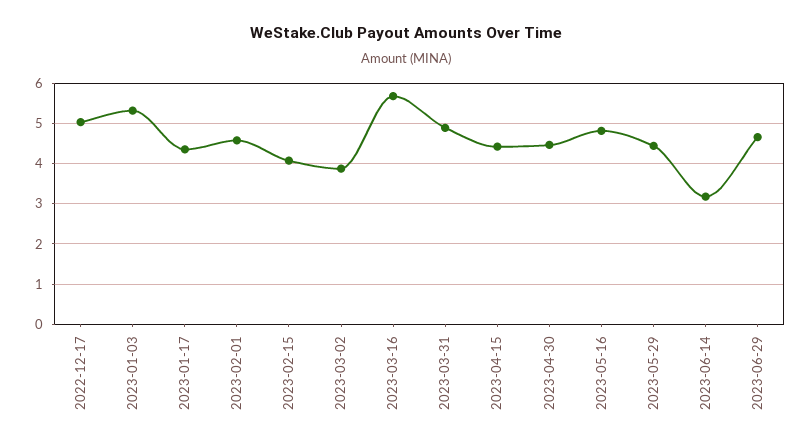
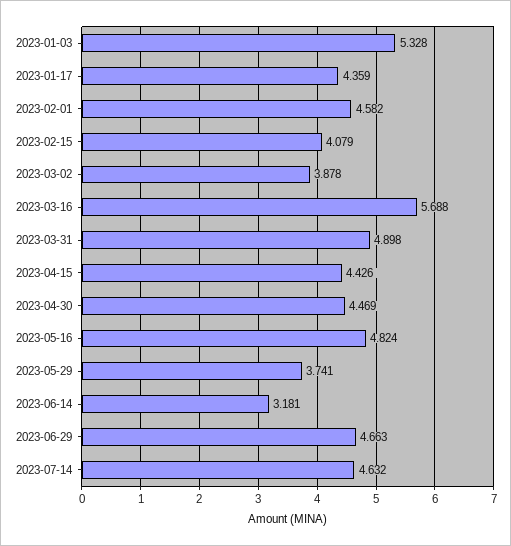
2022-12-17: 5 -> none
2023-05-29: 4.4 -> 3.741
2023-07-14: none -> 4.632

